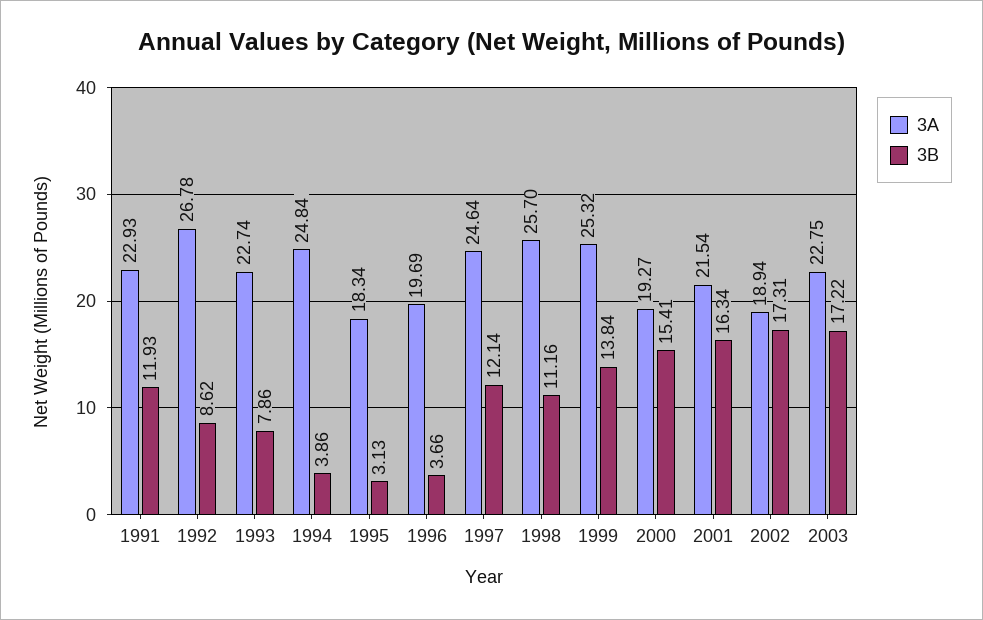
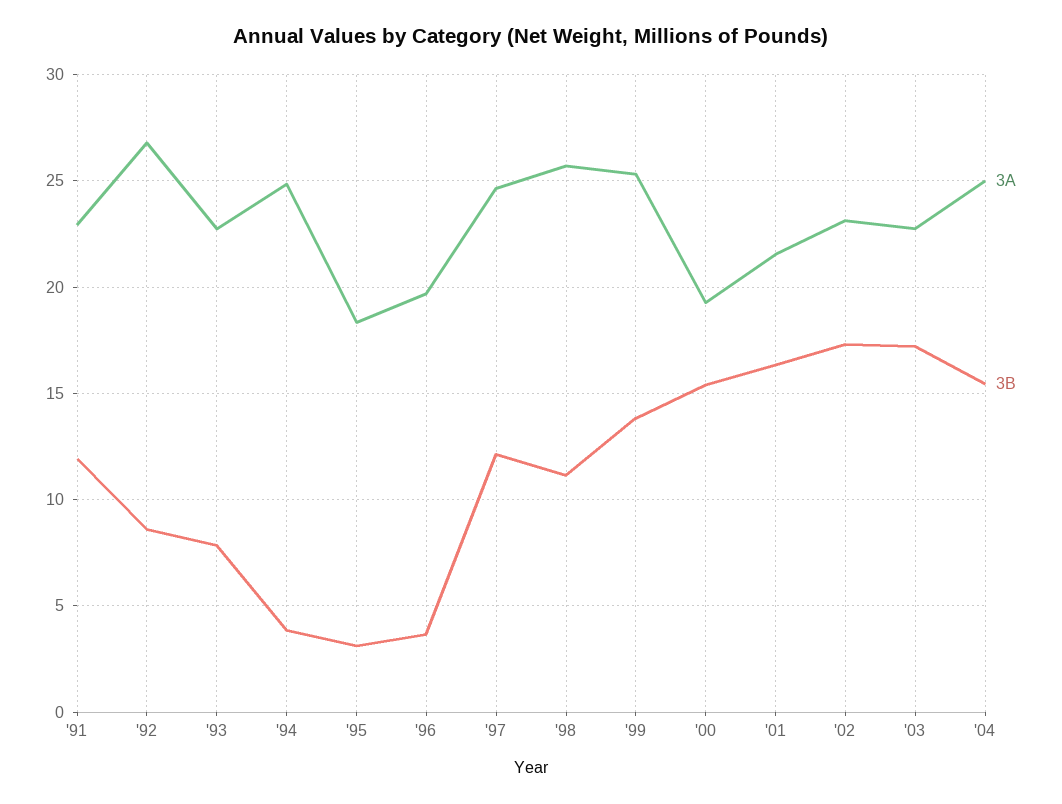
3A, 2002: 18.94 -> 23
3A, '04: none -> 25
3B, '04: none -> 15.5

